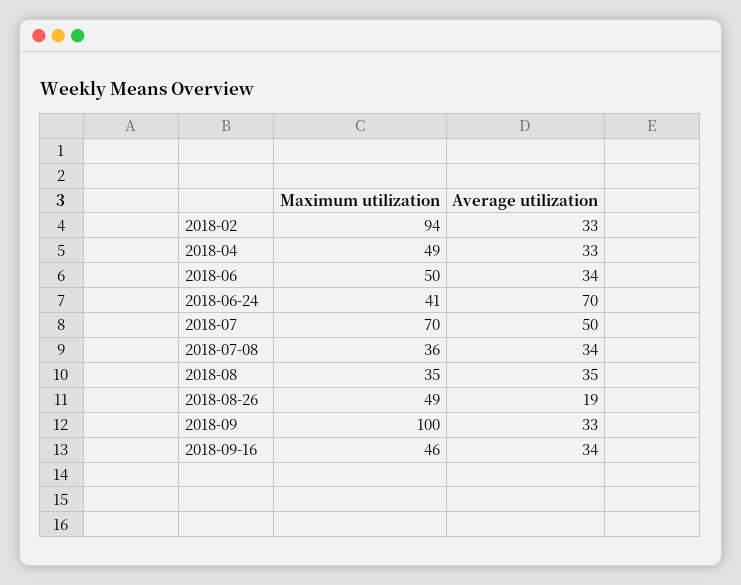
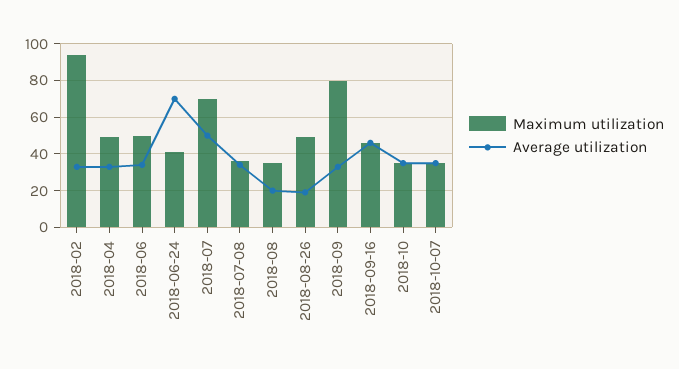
Average utilization, 2018-08: 35 -> 20
Maximum utilization, 2018-09: 100 -> 80
Average utilization, 2018-09-16: 34 -> 45
Maximum utilization, 2018-10: none -> 35
Average utilization, 2018-10: none -> 35
Maximum utilization, 2018-10-07: none -> 35
Average utilization, 2018-10-07: none -> 35

